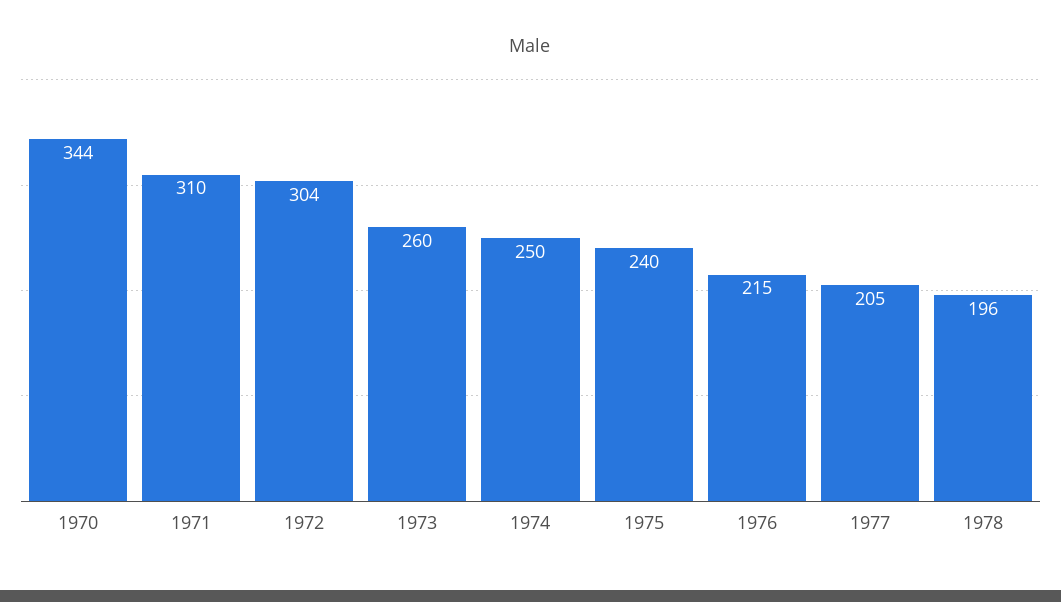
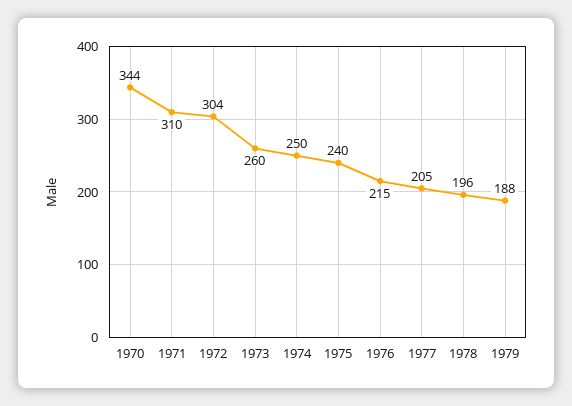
1979: none -> 188

